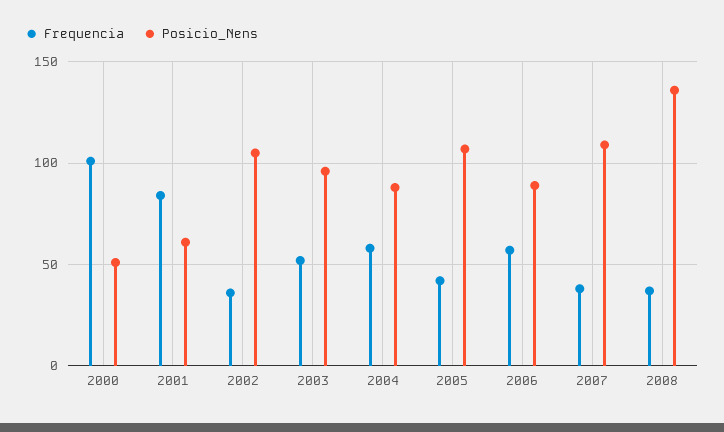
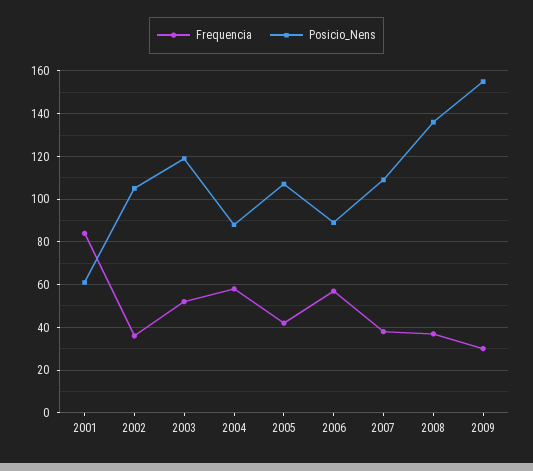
Frequencia, 2000: 100 -> none
Posicio_Nens, 2000: 50 -> none
Posicio_Nens, 2003: 95 -> 120
Frequencia, 2009: none -> 30
Posicio_Nens, 2009: none -> 155

